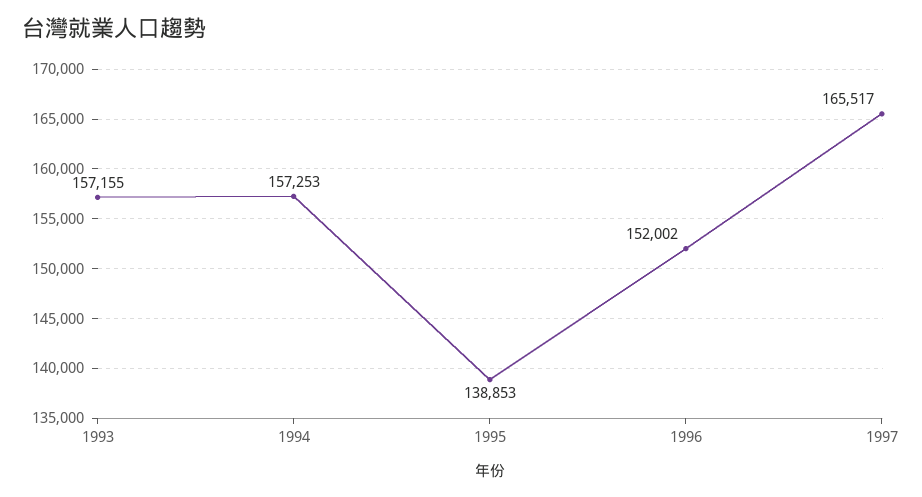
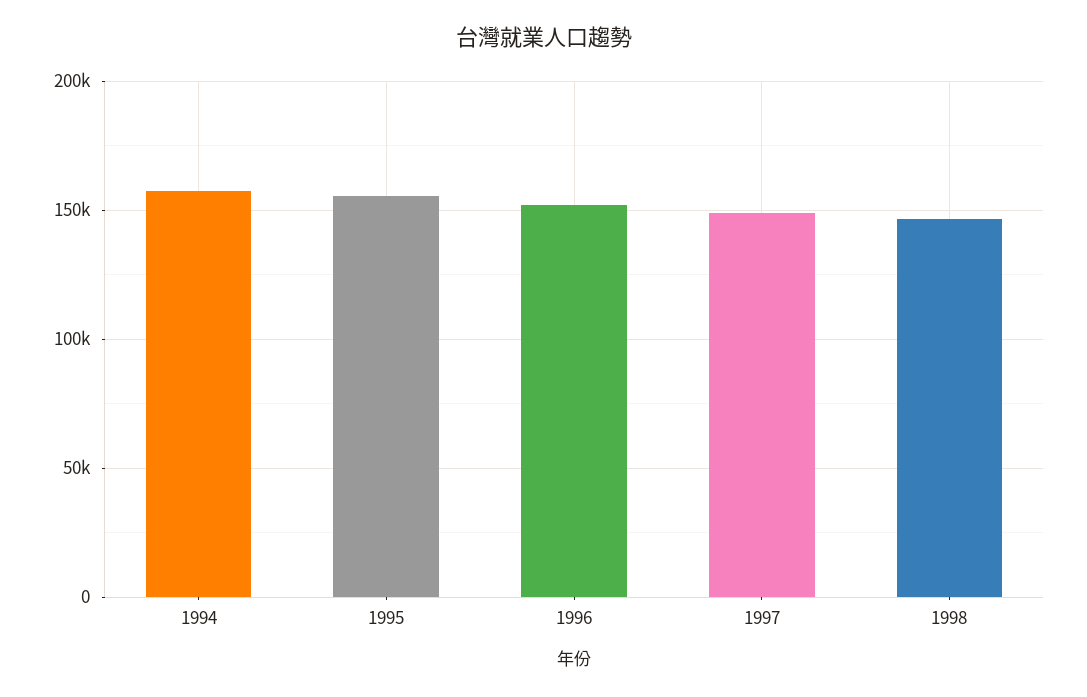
1993: 157155 -> none
1995: 138853 -> 155000
1997: 165517 -> 150000
1998: none -> 145000

